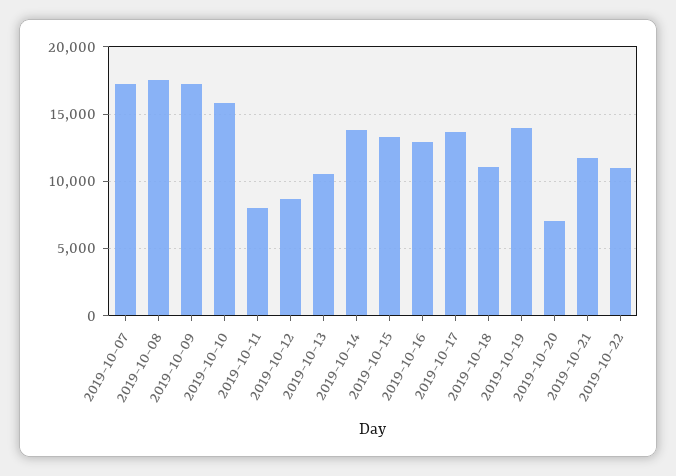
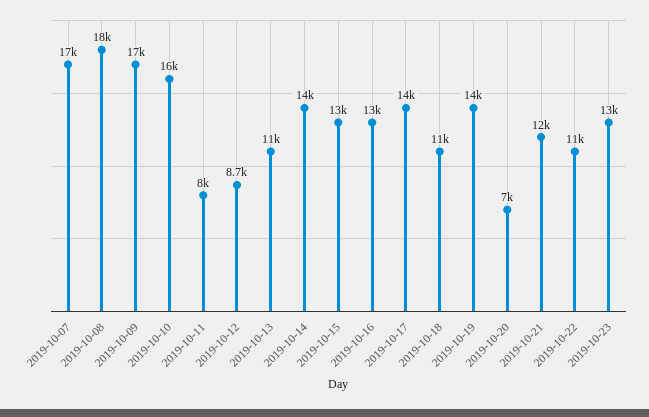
2019-10-23: none -> 13000

